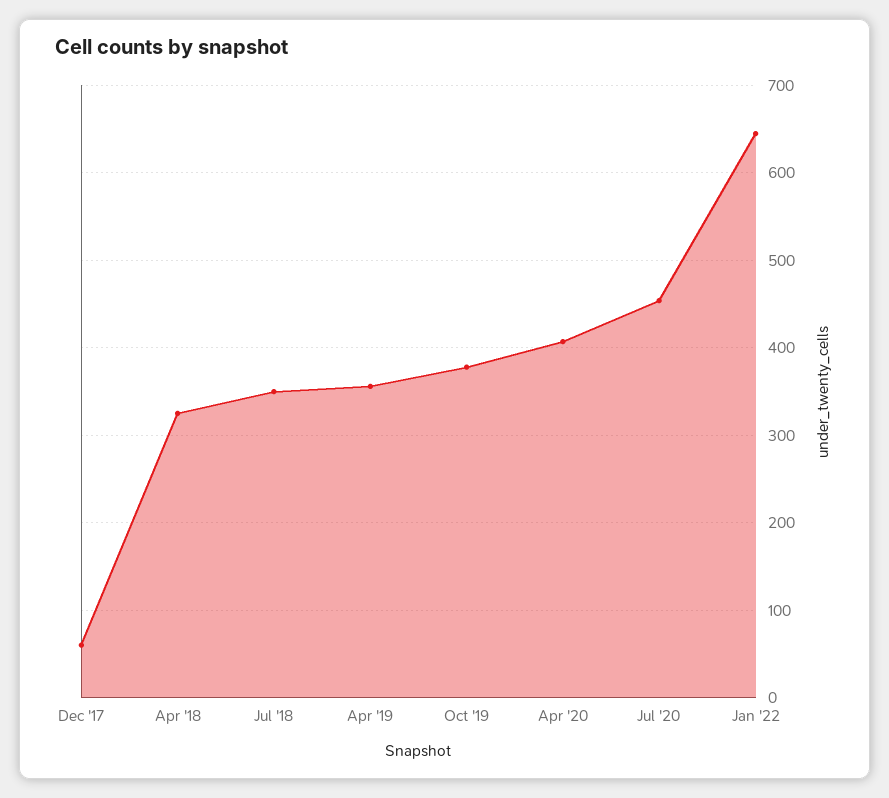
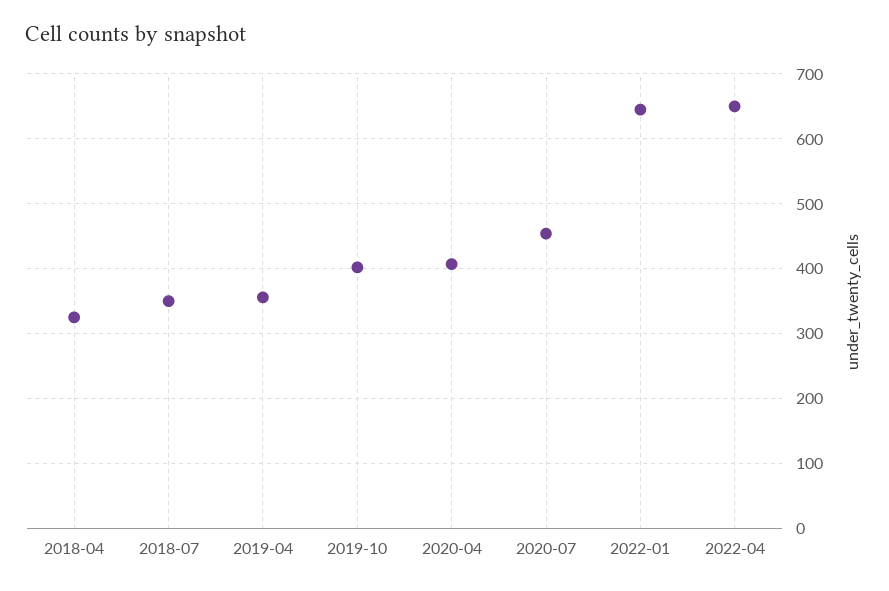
Dec '17: 60 -> none
Oct '19: 380 -> 400
2022-04: none -> 650

